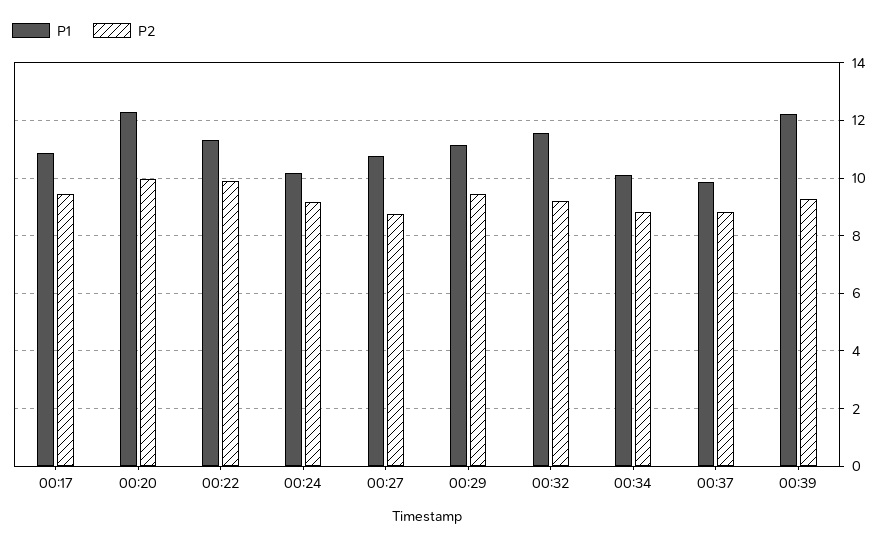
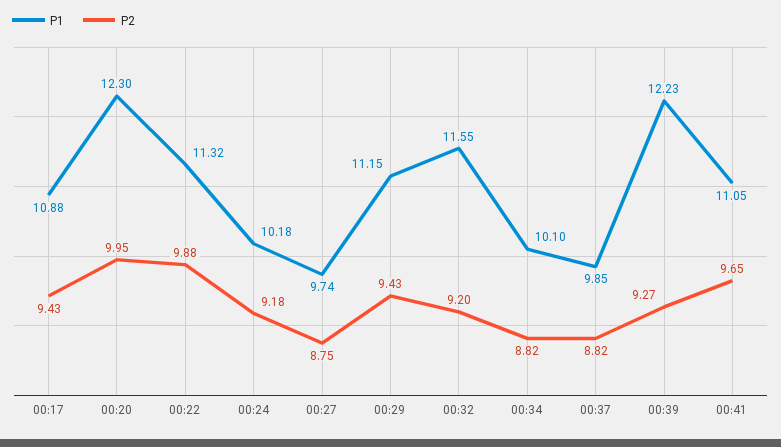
P1, 00:27: 10.75 -> 9.74
P1, 00:41: none -> 11.05
P2, 00:41: none -> 9.65

